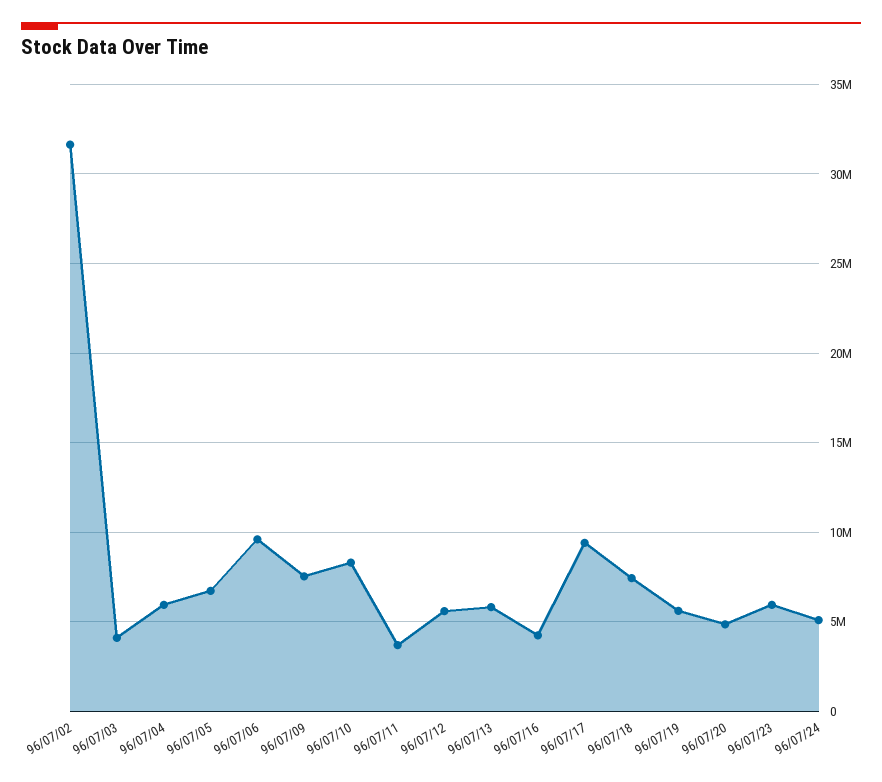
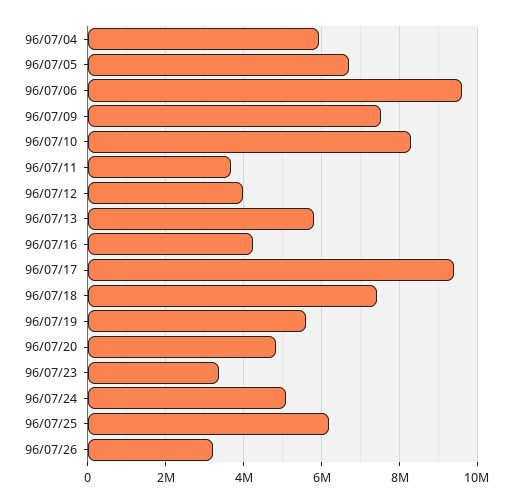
96/07/02: 31500000 -> none
96/07/03: 4000000 -> none
96/07/12: 5500000 -> 4000000
96/07/23: 6000000 -> 3400000
96/07/25: none -> 6200000
96/07/26: none -> 3200000

